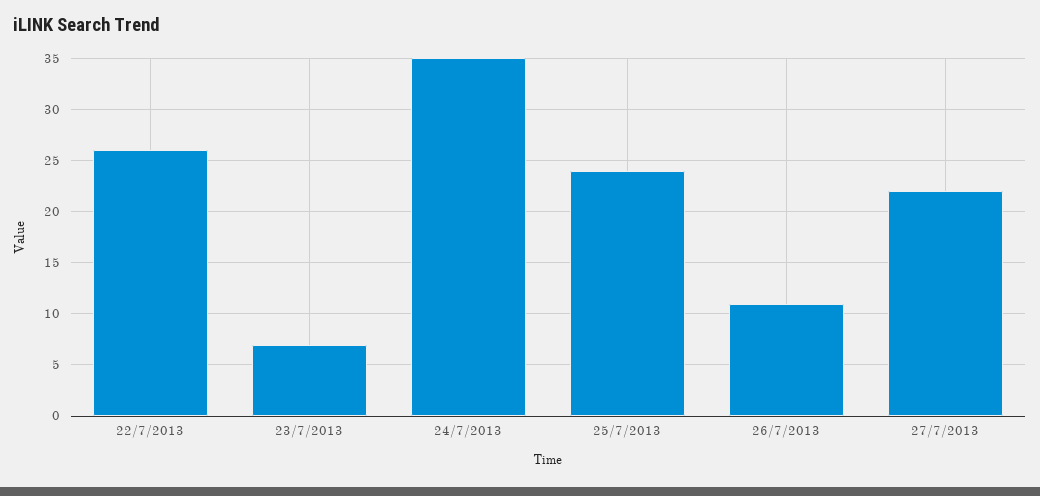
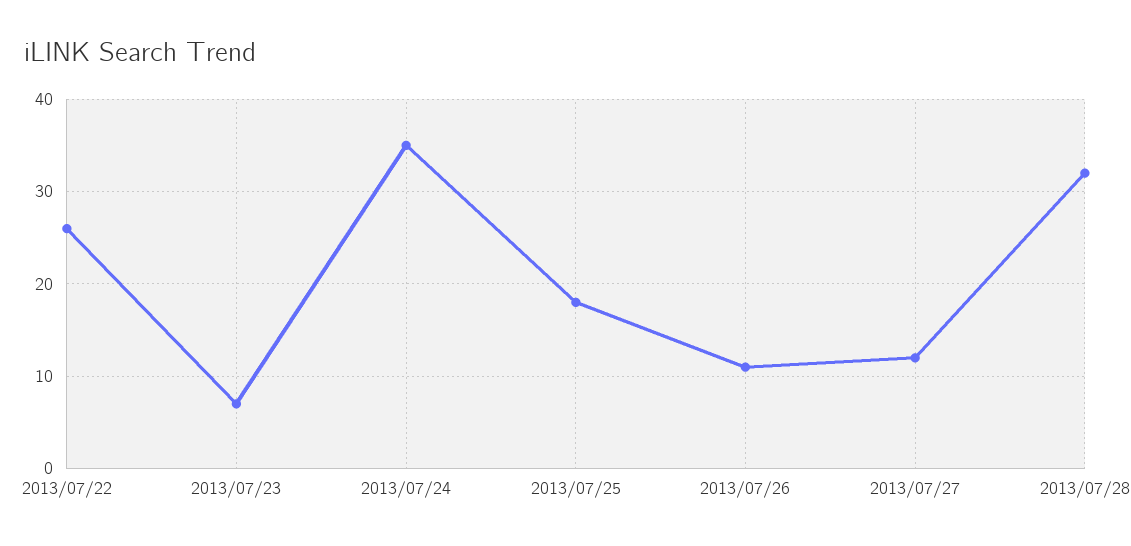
25/7/2013: 24 -> 18
27/7/2013: 22 -> 12
2013/07/28: none -> 32

